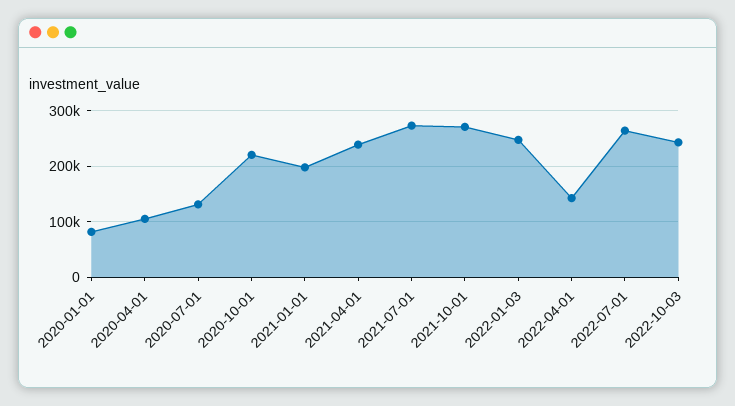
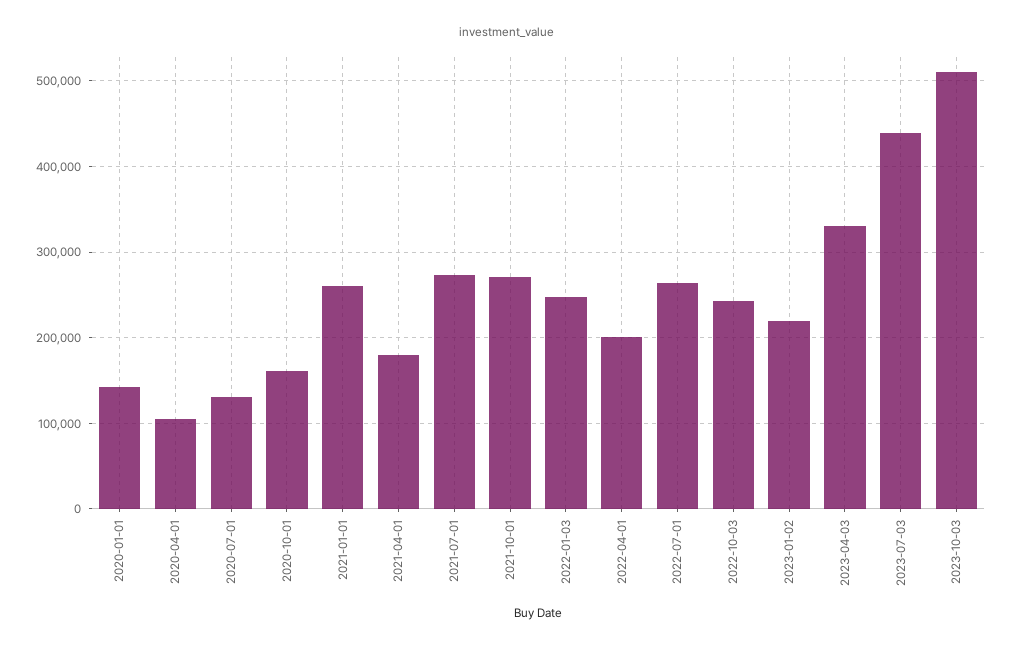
2020-01-01: 80000 -> 140000
2020-10-01: 220000 -> 160000
2021-01-01: 200000 -> 260000
2021-04-01: 240000 -> 180000
2022-04-01: 140000 -> 200000
2023-01-02: none -> 220000
2023-04-03: none -> 330000
2023-07-03: none -> 440000
2023-10-03: none -> 510000

